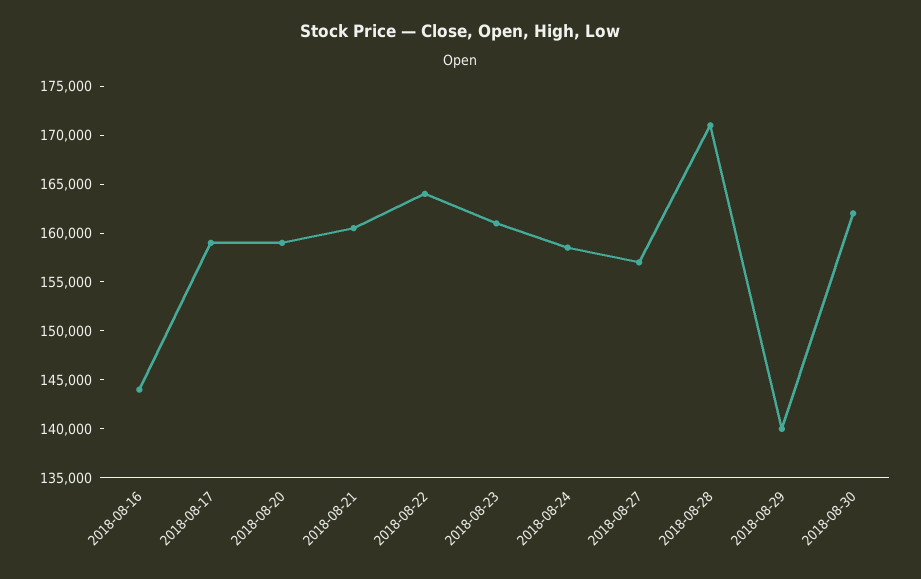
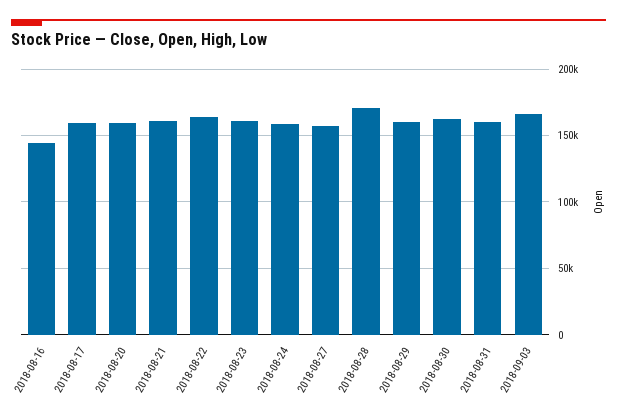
2018-08-29: 140000 -> 160000
2018-08-31: none -> 160000
2018-09-03: none -> 165000

